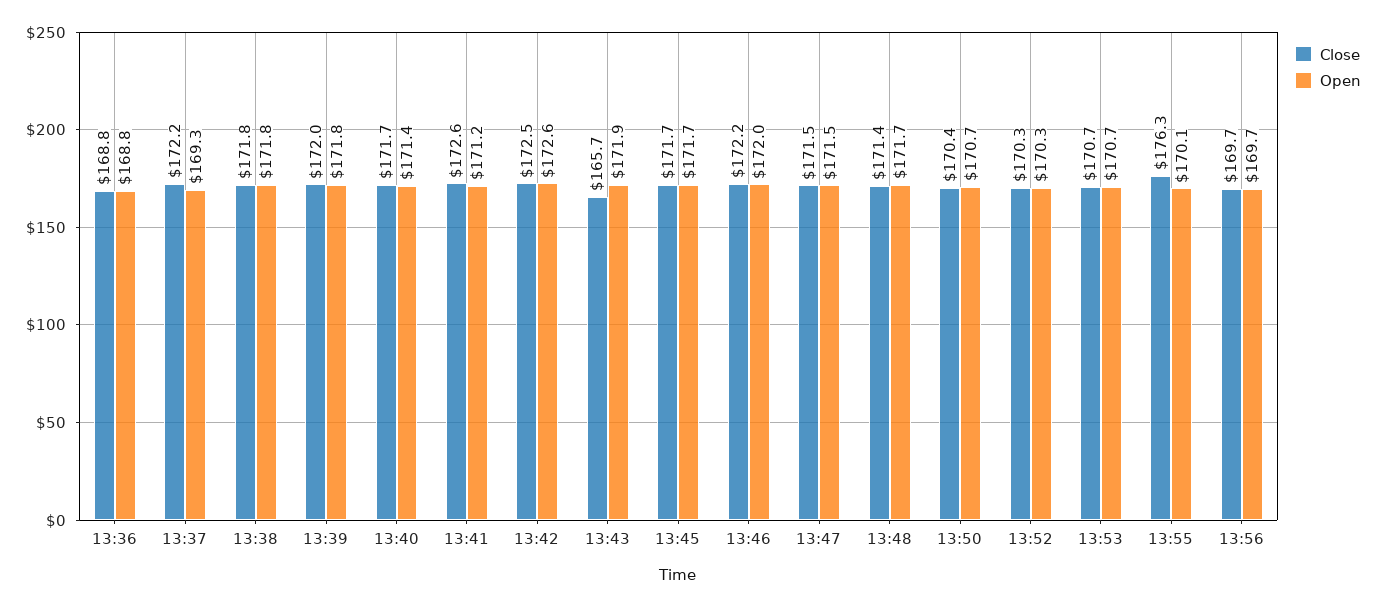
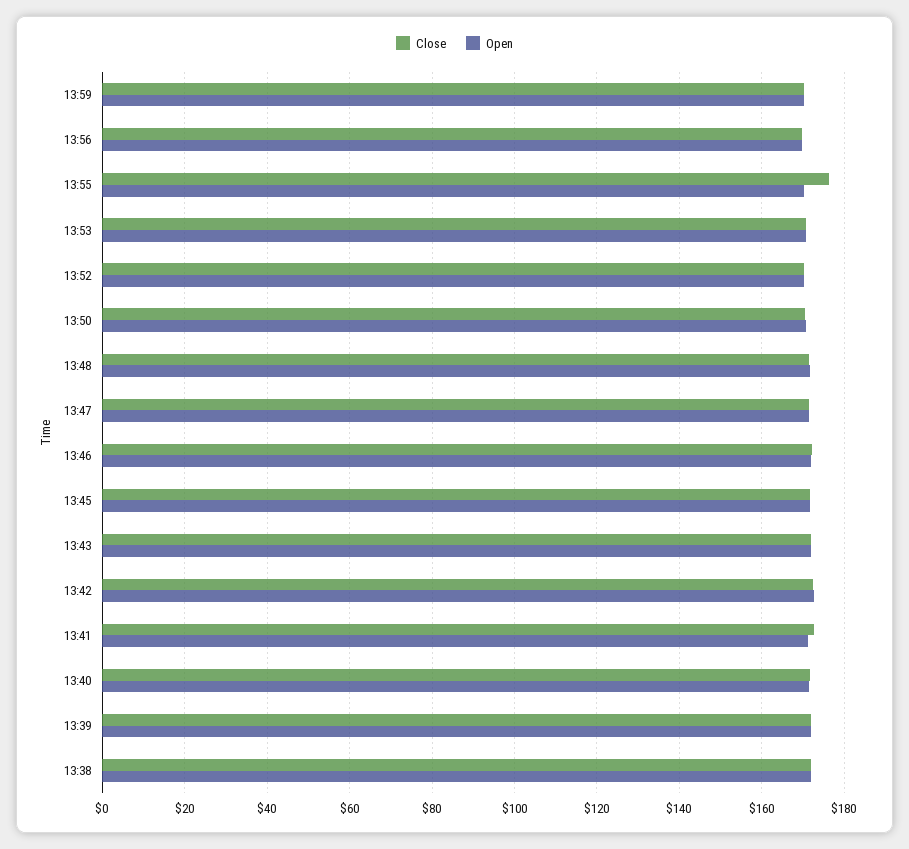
Close, 13:36: 168.8 -> none
Open, 13:36: 168.8 -> none
Close, 13:37: 172.2 -> none
Open, 13:37: 169.3 -> none
Close, 13:43: 165.7 -> 172
Close, 13:59: none -> 170
Open, 13:59: none -> 170

